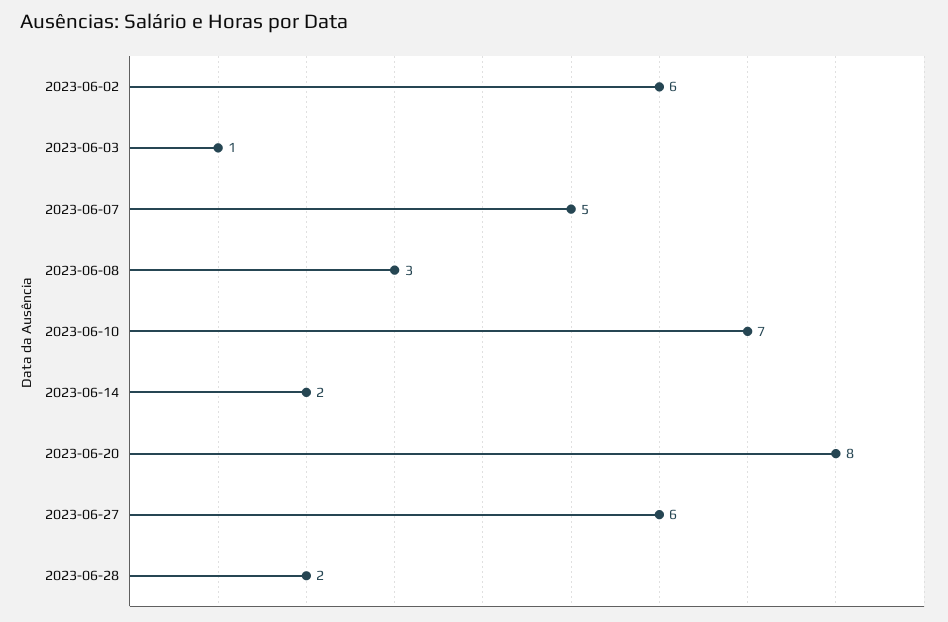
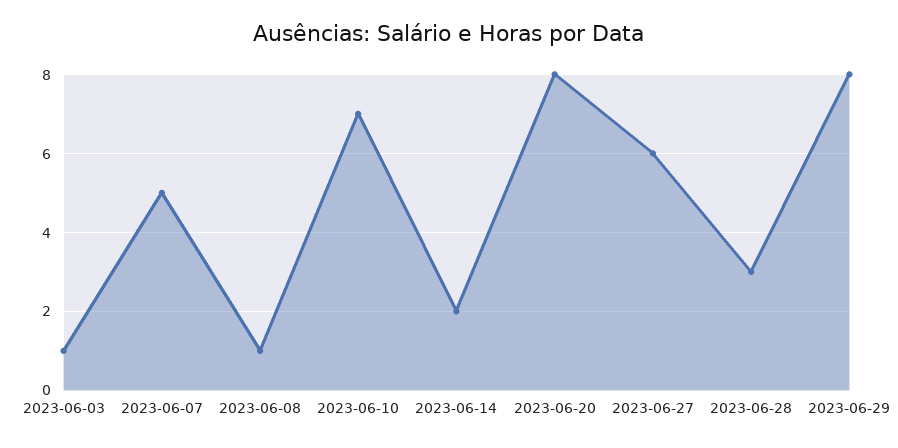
2023-06-02: 6 -> none
2023-06-08: 3 -> 1
2023-06-28: 2 -> 3
2023-06-29: none -> 8

